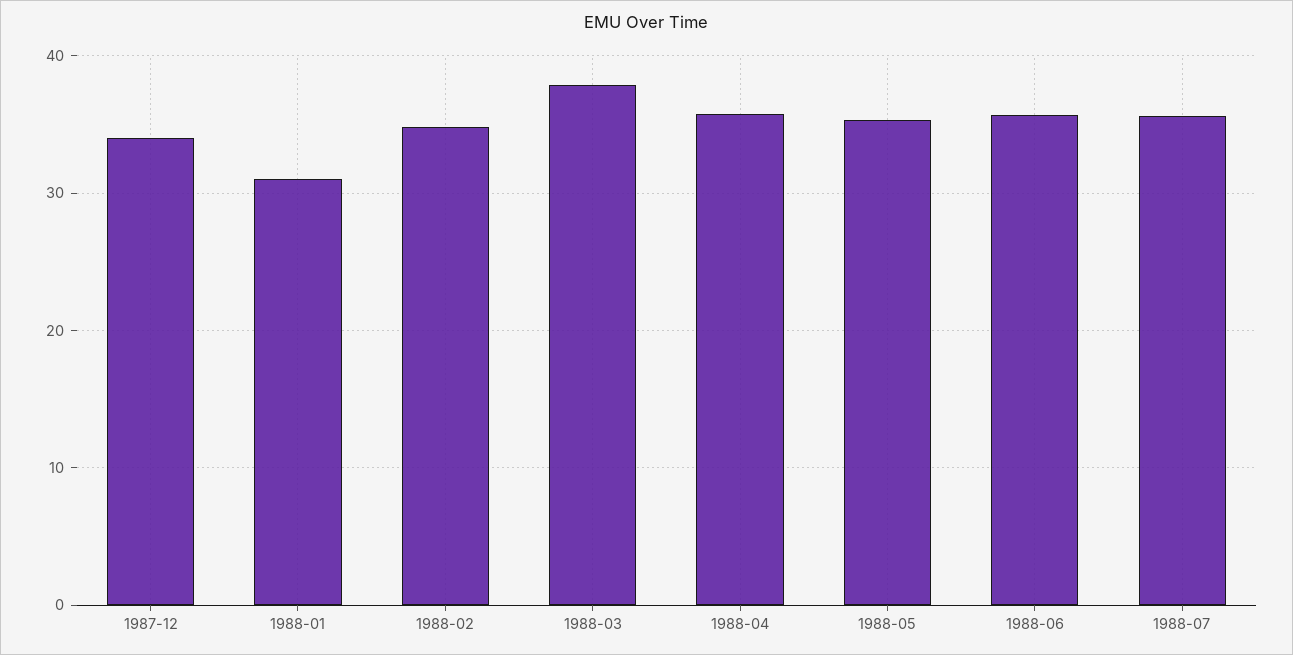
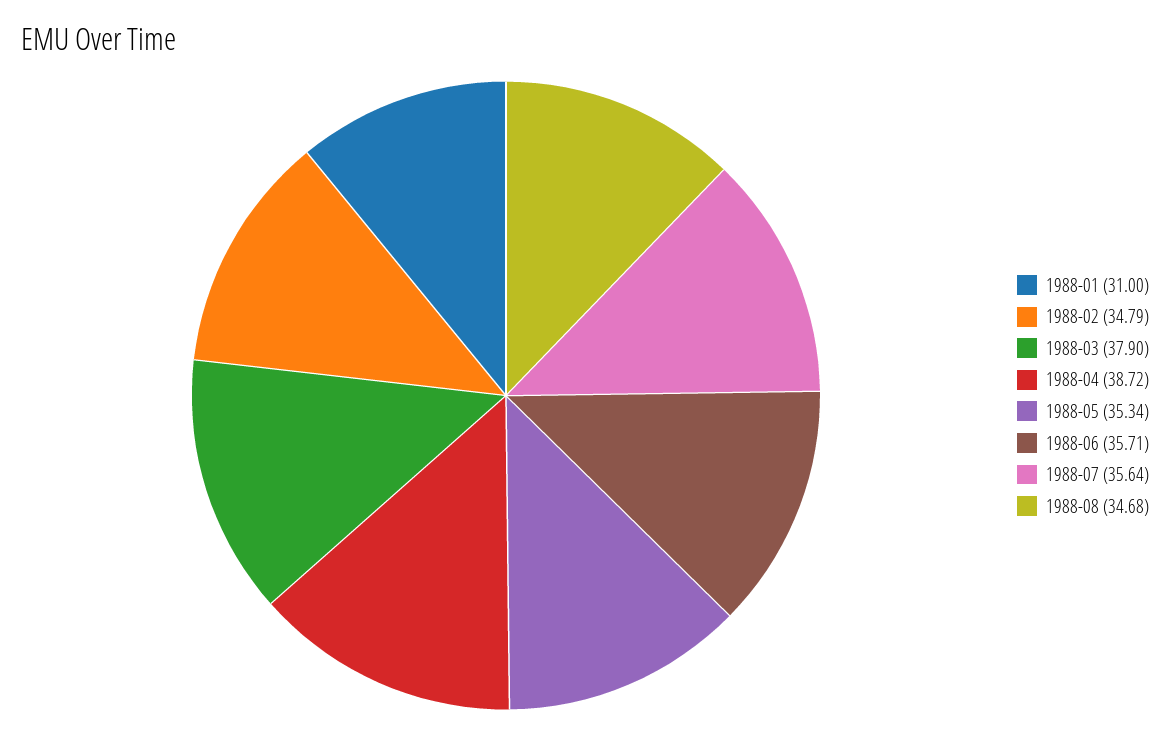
1987-12: 34 -> none
1988-04: 36 -> 38.72
1988-08: none -> 34.68

